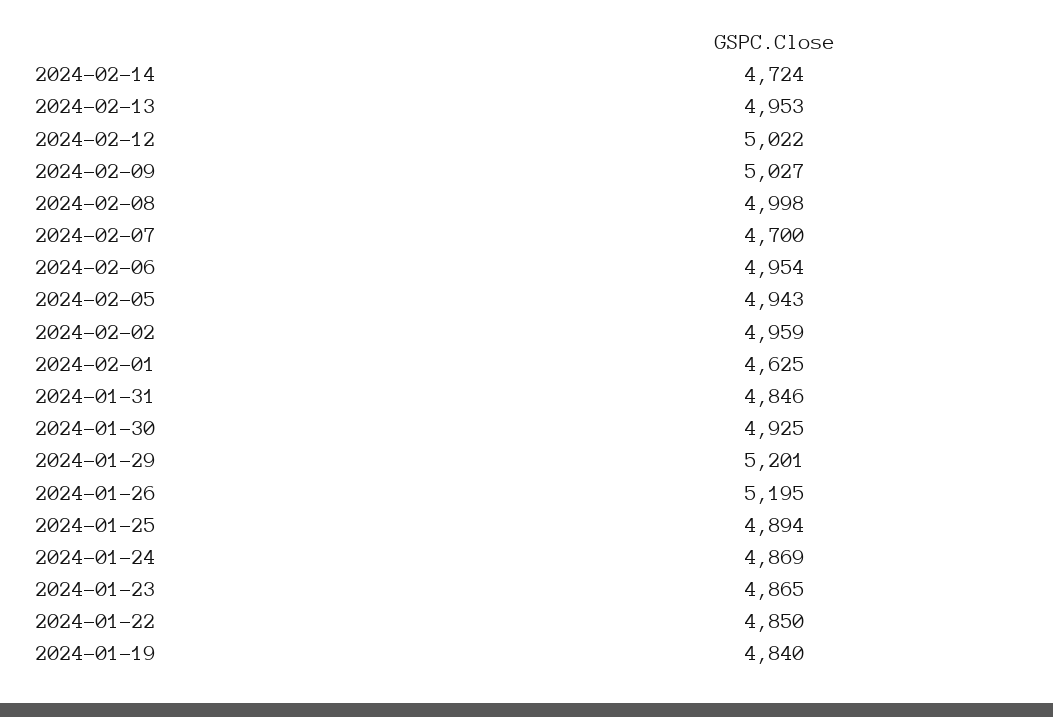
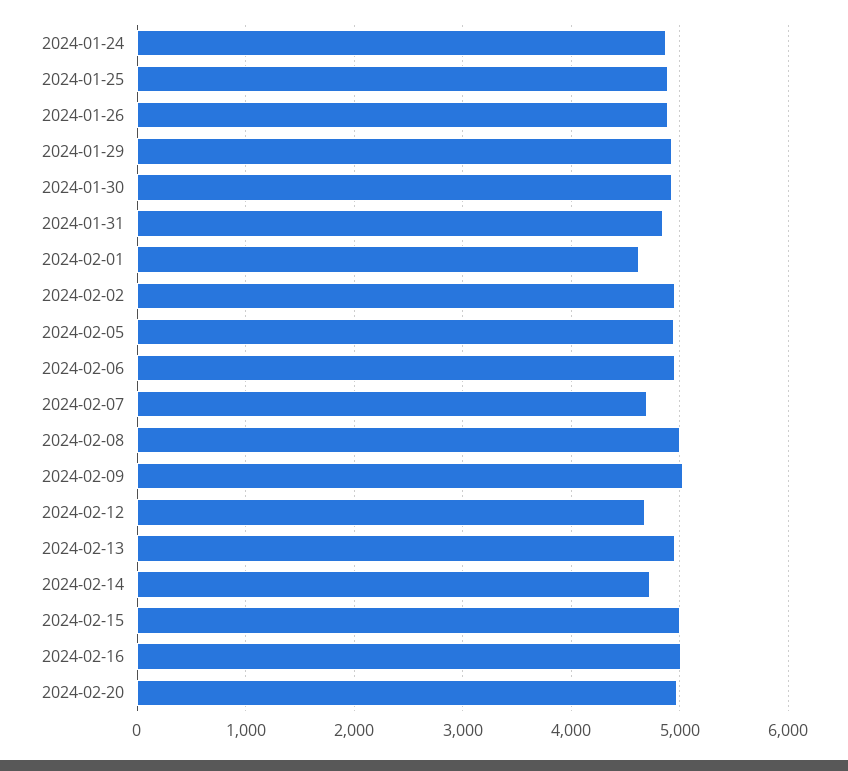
2024-02-12: 5022 -> 4700
2024-01-29: 5201 -> 4900
2024-01-26: 5195 -> 4900
2024-01-23: 4865 -> none
2024-01-22: 4850 -> none
2024-01-19: 4840 -> none
2024-02-15: none -> 5000
2024-02-16: none -> 5000
2024-02-20: none -> 5000

